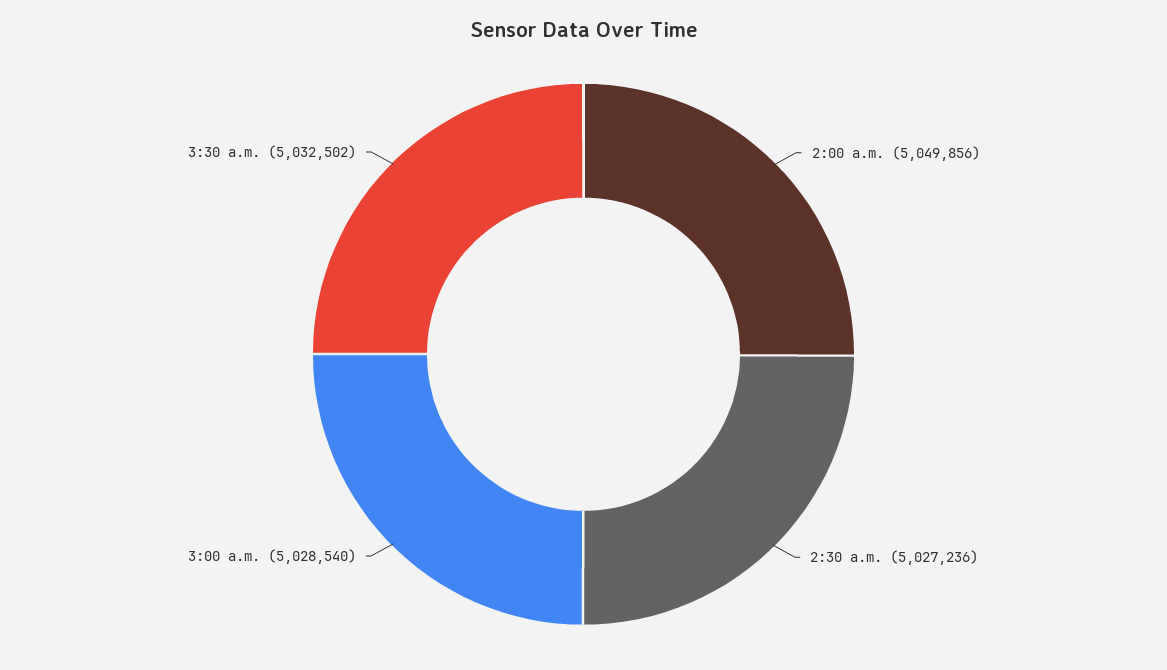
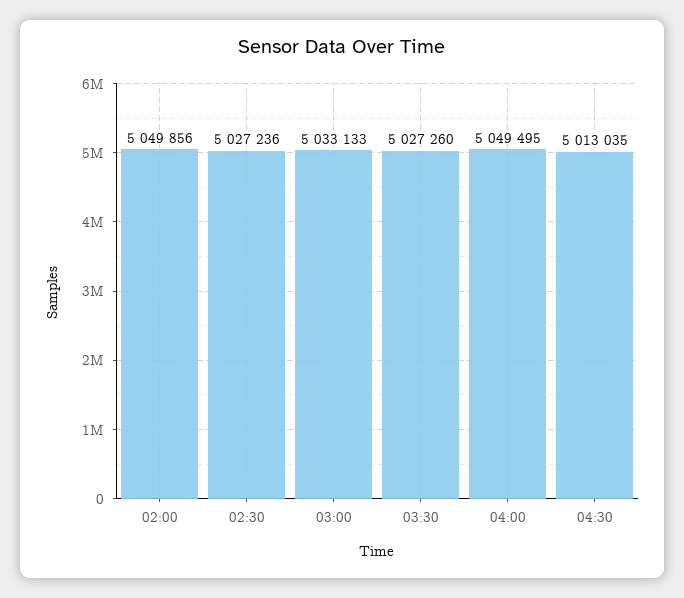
3:00 a.m.: 5028540 -> 5033133
3:30 a.m.: 5032502 -> 5027260
04:00: none -> 5049495
04:30: none -> 5013035

